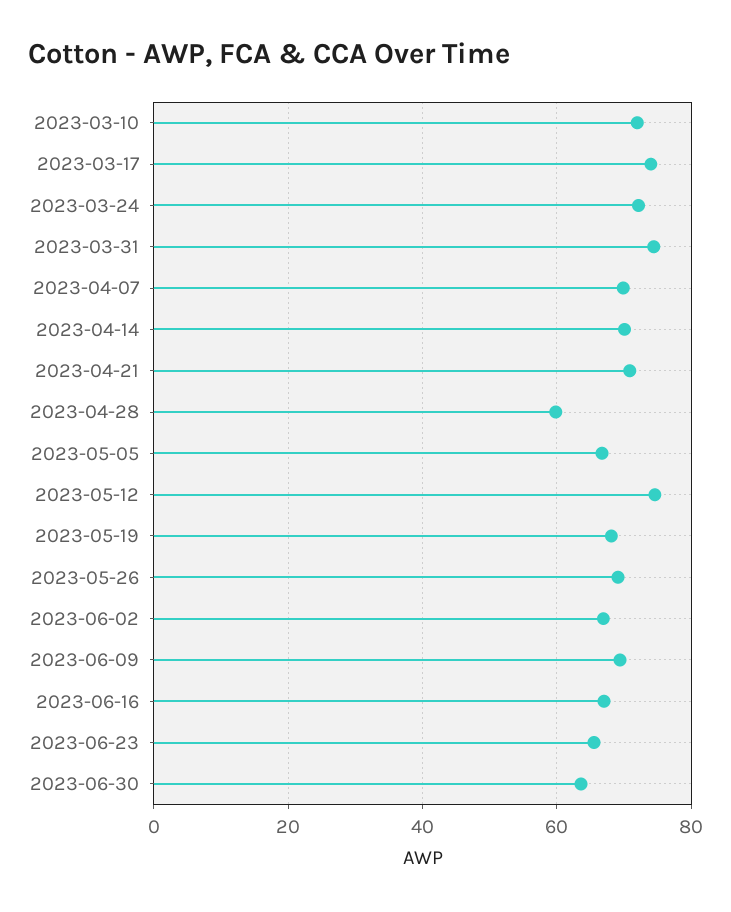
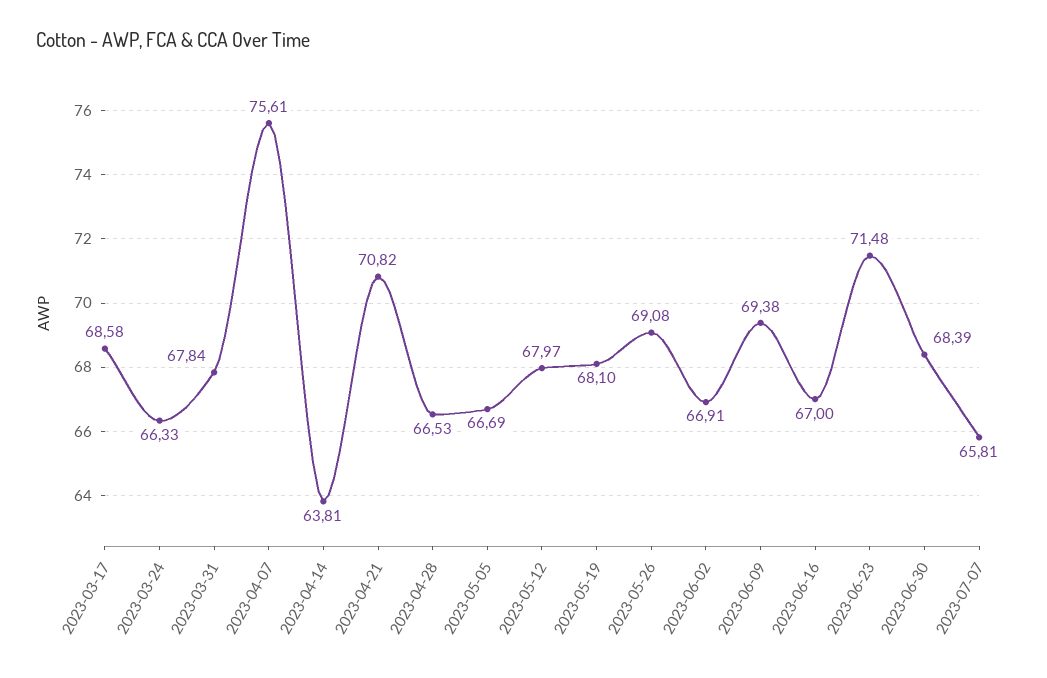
2023-03-10: 72 -> none
2023-03-17: 74 -> 68.58
2023-03-24: 72 -> 66.33
2023-03-31: 74 -> 67.84
2023-04-07: 70 -> 75.61
2023-04-14: 70 -> 63.81
2023-04-28: 60 -> 66.53
2023-05-12: 74 -> 67.97
2023-06-23: 66 -> 71.48
2023-06-30: 64 -> 68.39
2023-07-07: none -> 65.81

